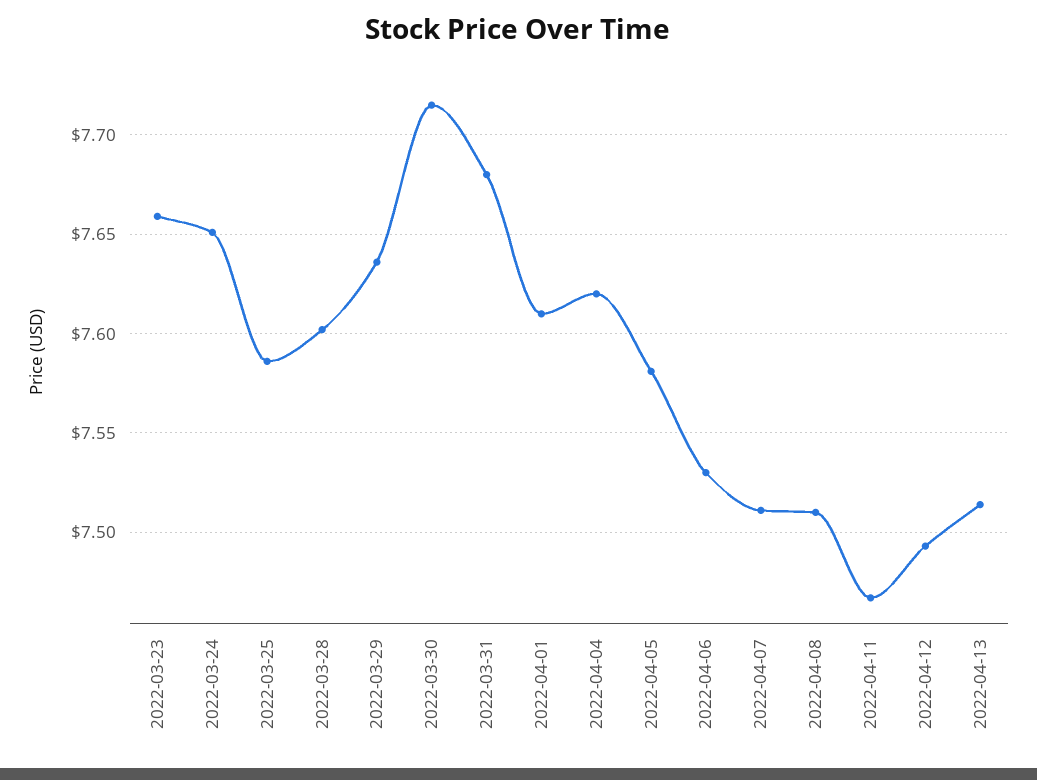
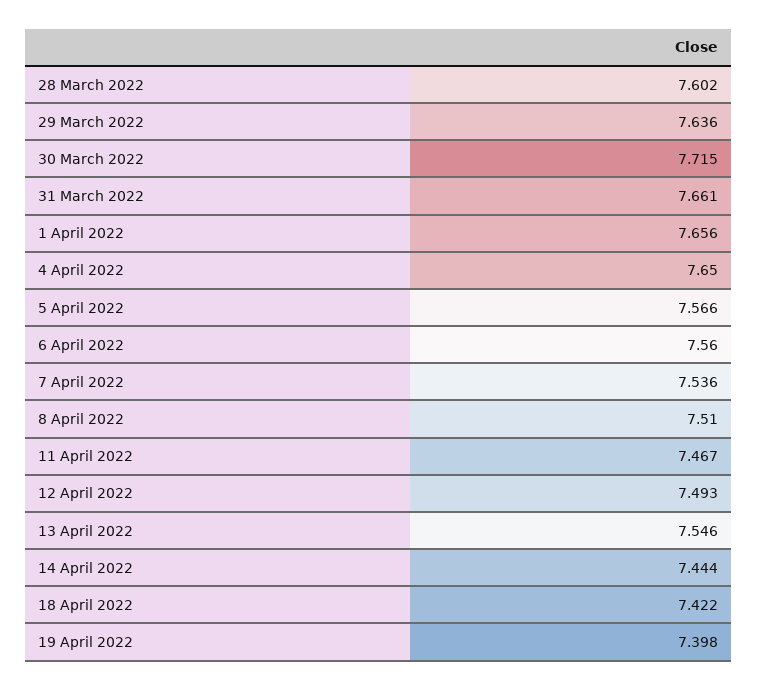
2022-03-23: 7.66 -> none
2022-03-24: 7.65 -> none
2022-03-25: 7.585 -> none
2022-03-31: 7.68 -> 7.661
2022-04-01: 7.61 -> 7.656
2022-04-04: 7.62 -> 7.65
2022-04-05: 7.58 -> 7.566
2022-04-06: 7.53 -> 7.56
2022-04-07: 7.51 -> 7.536
2022-04-13: 7.515 -> 7.546
14 April 2022: none -> 7.444
18 April 2022: none -> 7.422
19 April 2022: none -> 7.398

